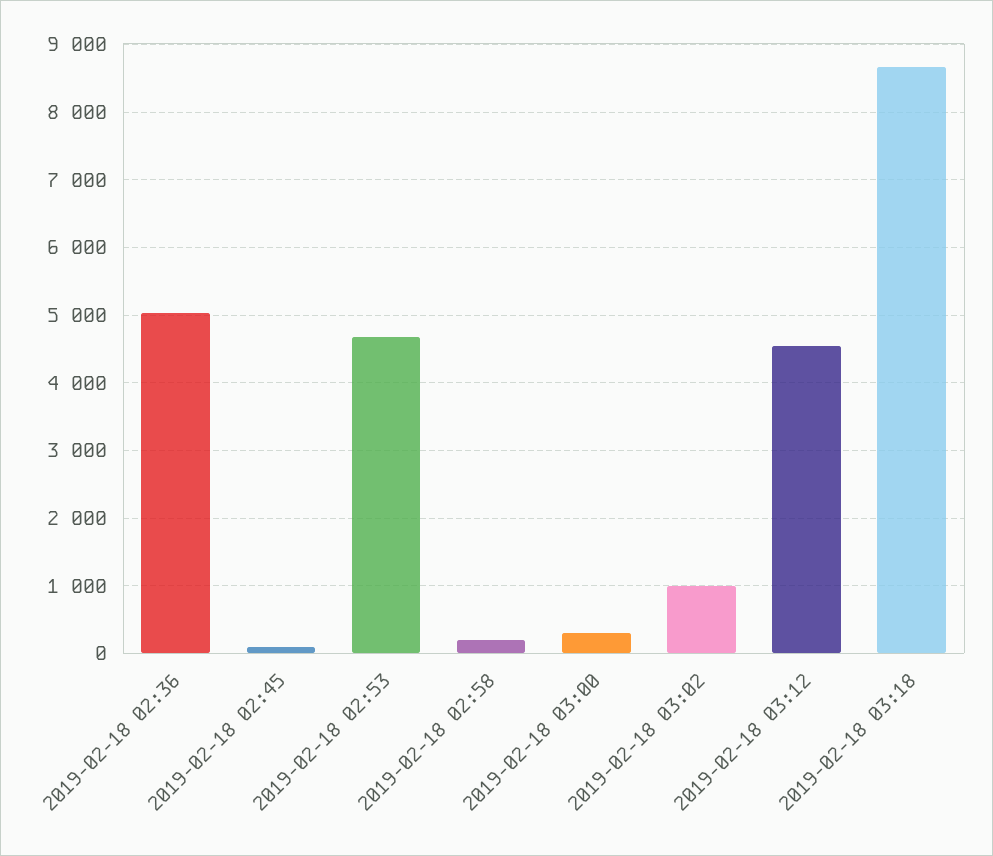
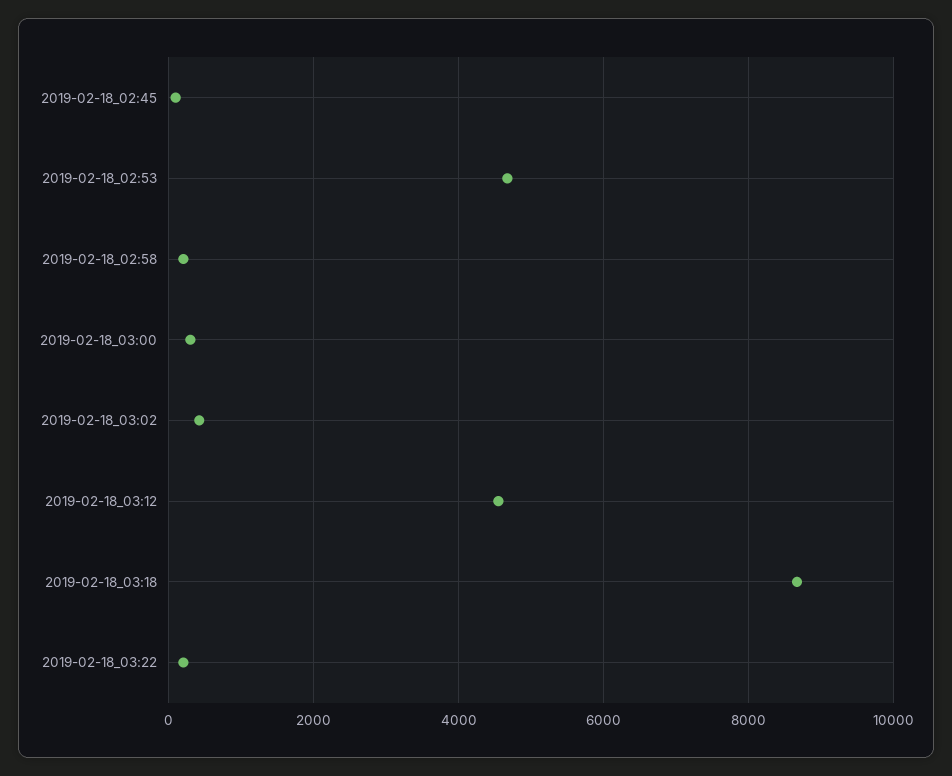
2019-02-18 02:36: 5000 -> none
2019-02-18 03:02: 1000 -> 400
2019-02-18_03:22: none -> 200

